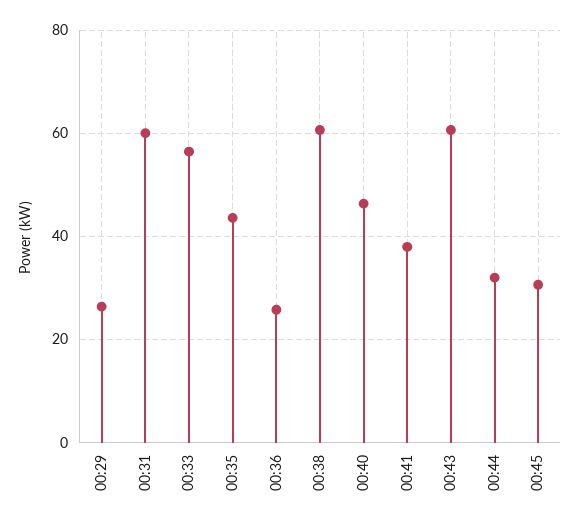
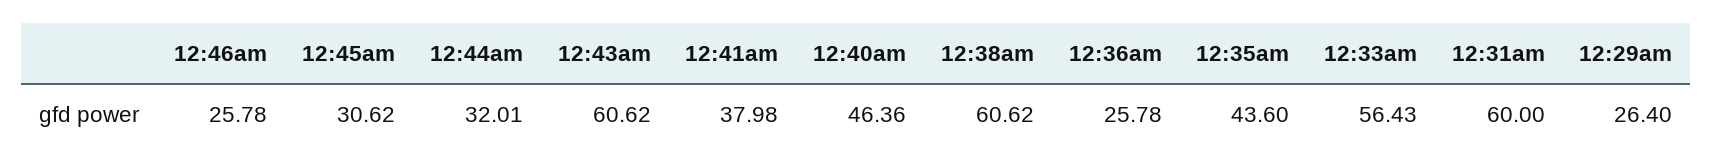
12:46am: none -> 25.78

